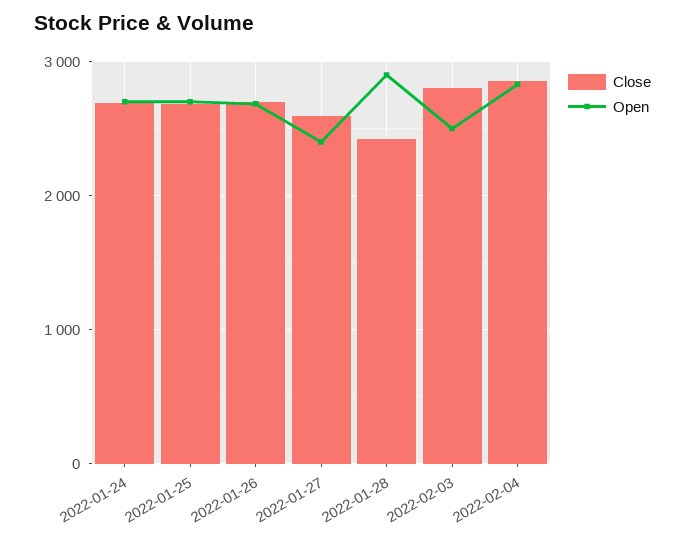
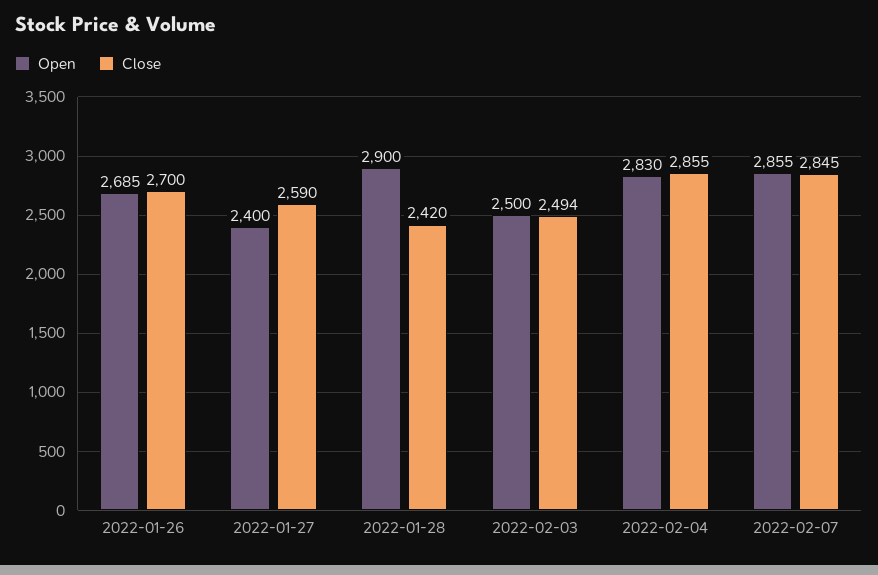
Close, 2022-01-24: 2700 -> none
Open, 2022-01-24: 2700 -> none
Close, 2022-01-25: 2700 -> none
Open, 2022-01-25: 2700 -> none
Close, 2022-02-03: 2800 -> 2494
Open, 2022-02-07: none -> 2855
Close, 2022-02-07: none -> 2845

